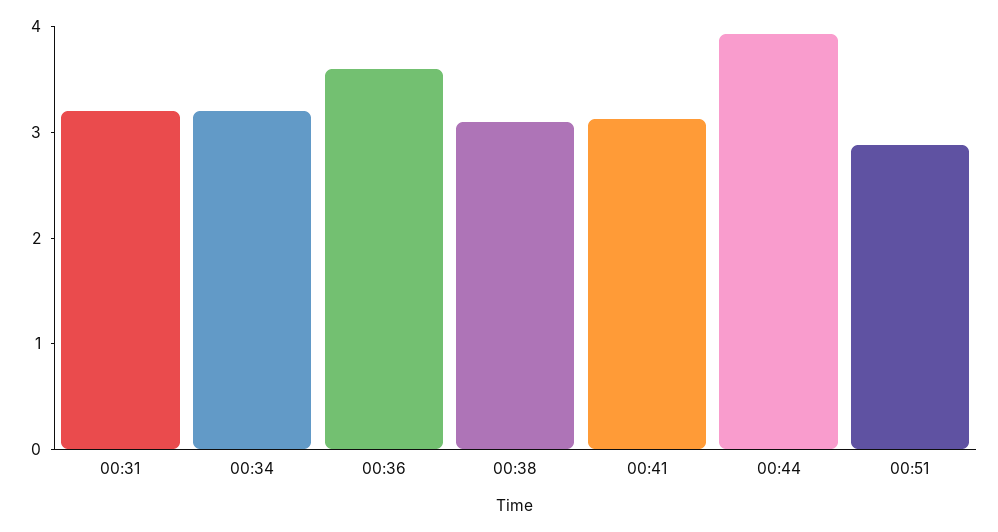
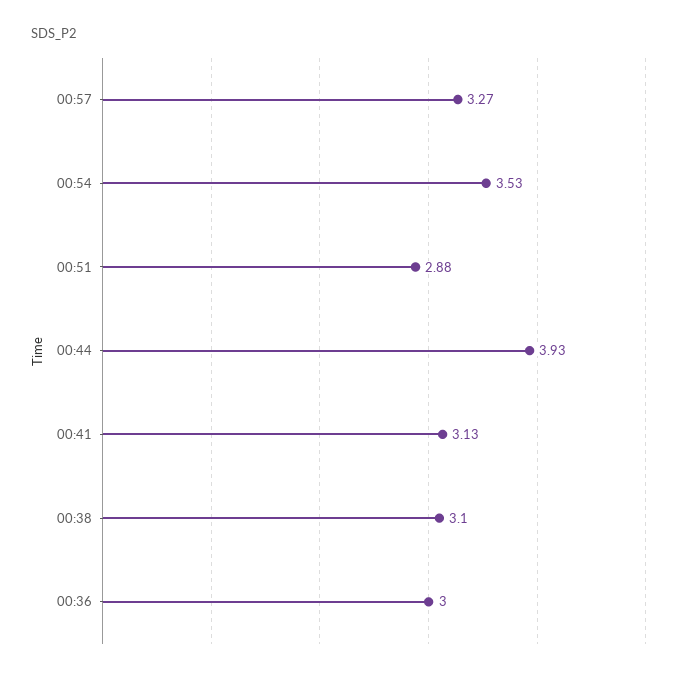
00:31: 3.2 -> none
00:34: 3.2 -> none
00:36: 3.6 -> 3
00:57: none -> 3.27
00:54: none -> 3.53

